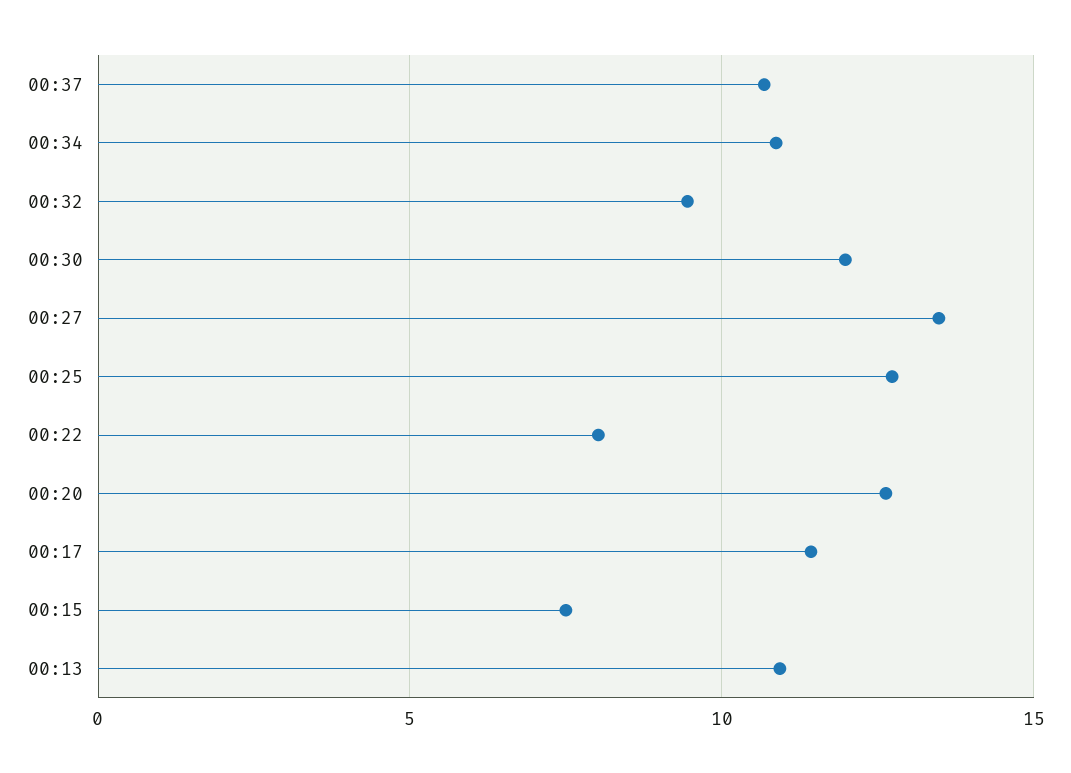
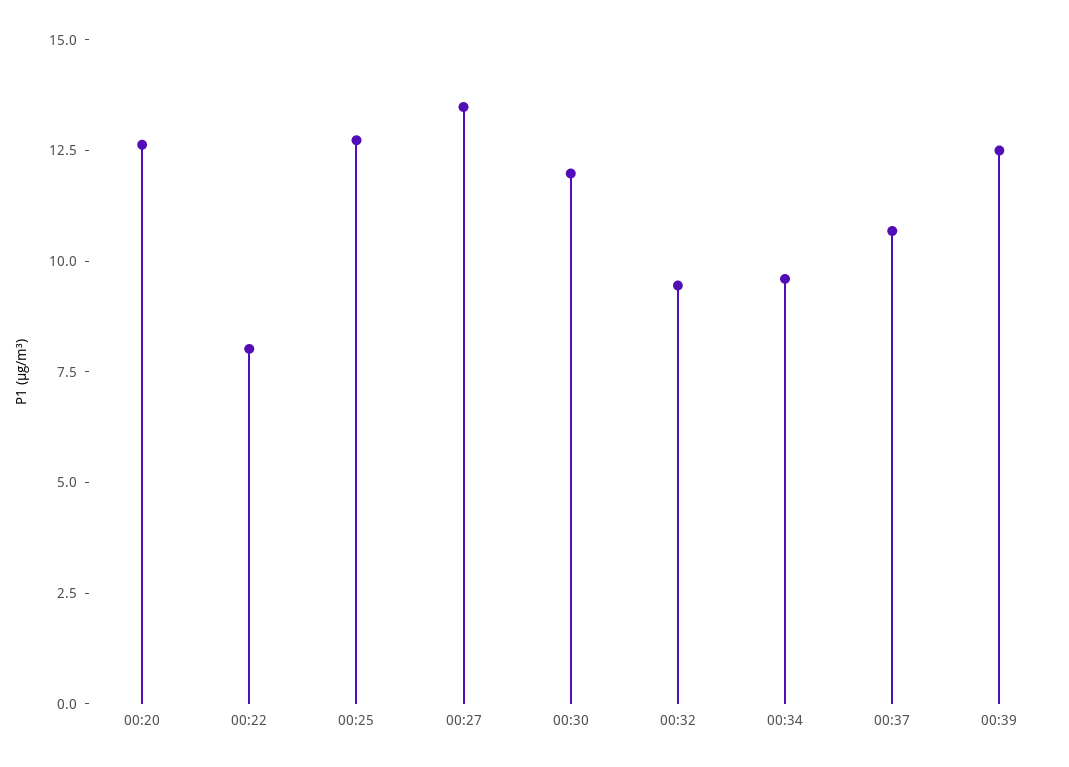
00:34: 11 -> 9.5
00:17: 11.5 -> none
00:15: 7.5 -> none
00:13: 11 -> none
00:39: none -> 12.5

